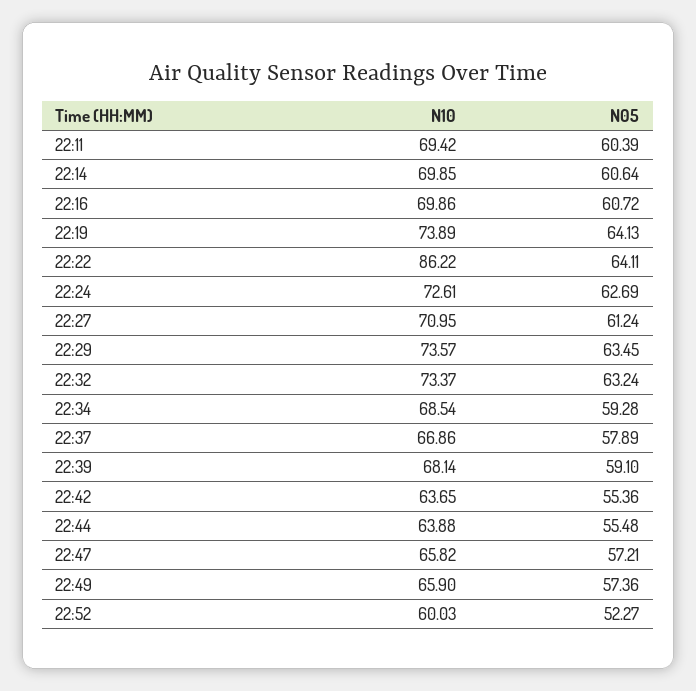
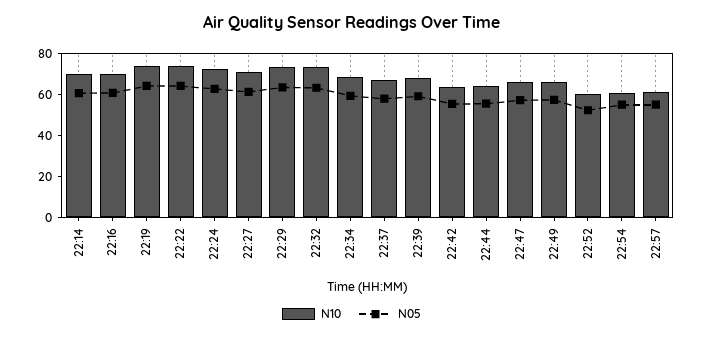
N10, 22:11: 69.42 -> none
N05, 22:11: 60.39 -> none
N10, 22:22: 86.22 -> 75
N10, 22:54: none -> 60
N05, 22:54: none -> 55
N10, 22:57: none -> 60
N05, 22:57: none -> 55

